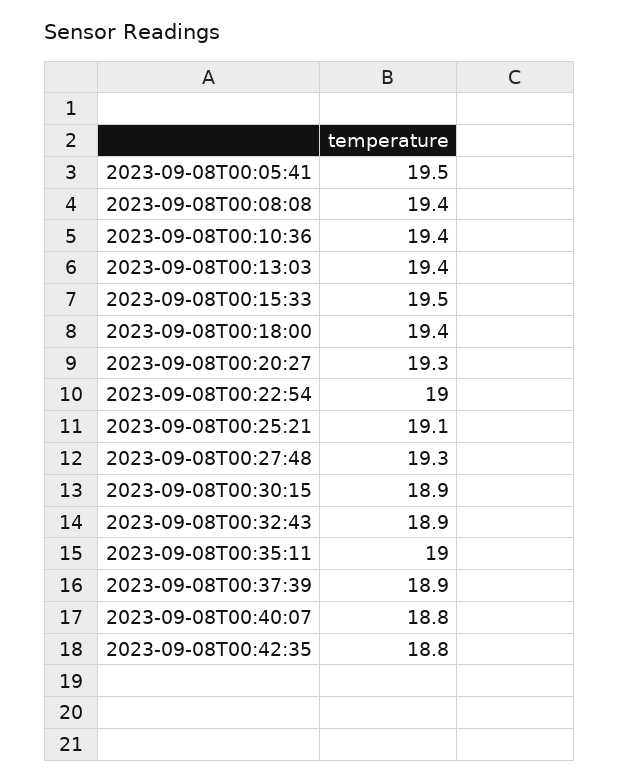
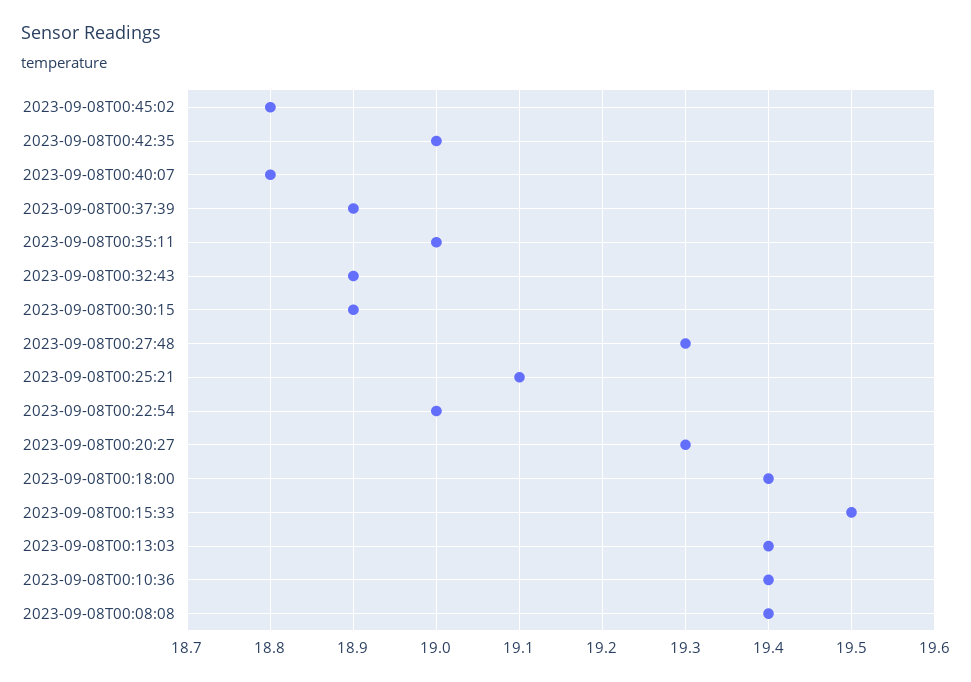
2023-09-08T00:05:41: 19.5 -> none
2023-09-08T00:42:35: 18.8 -> 19
2023-09-08T00:45:02: none -> 18.8

